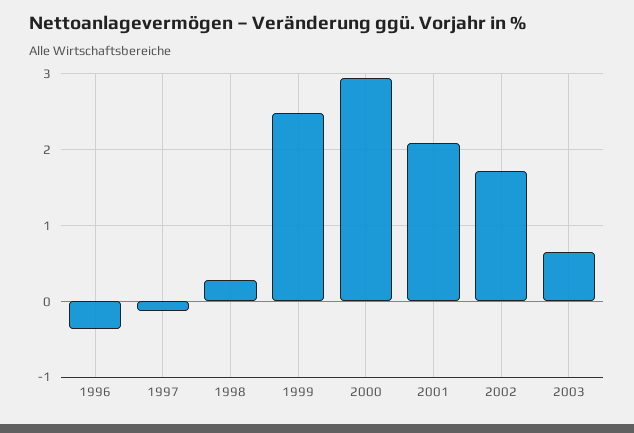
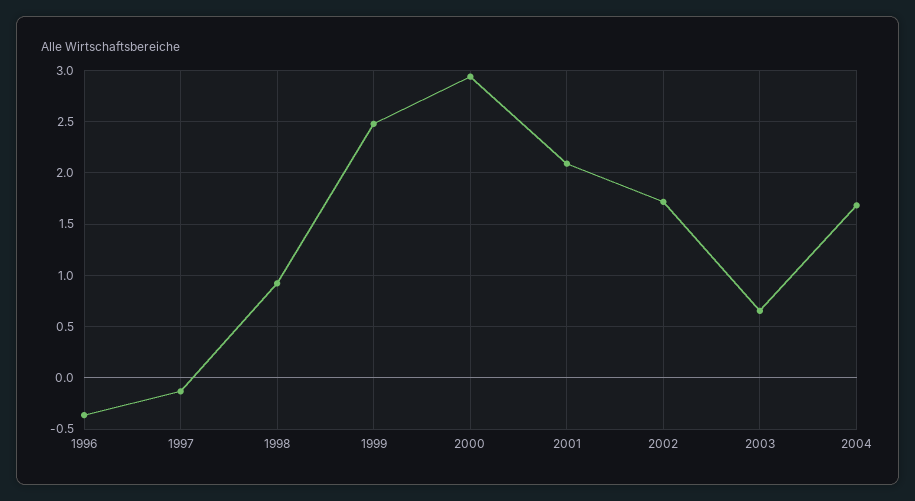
1998: 0.3 -> 0.9
2004: none -> 1.7

